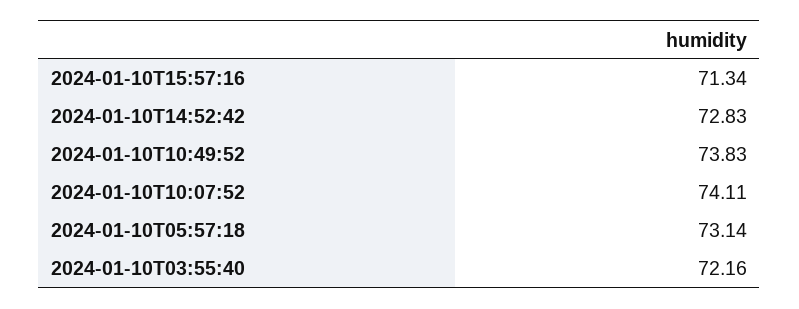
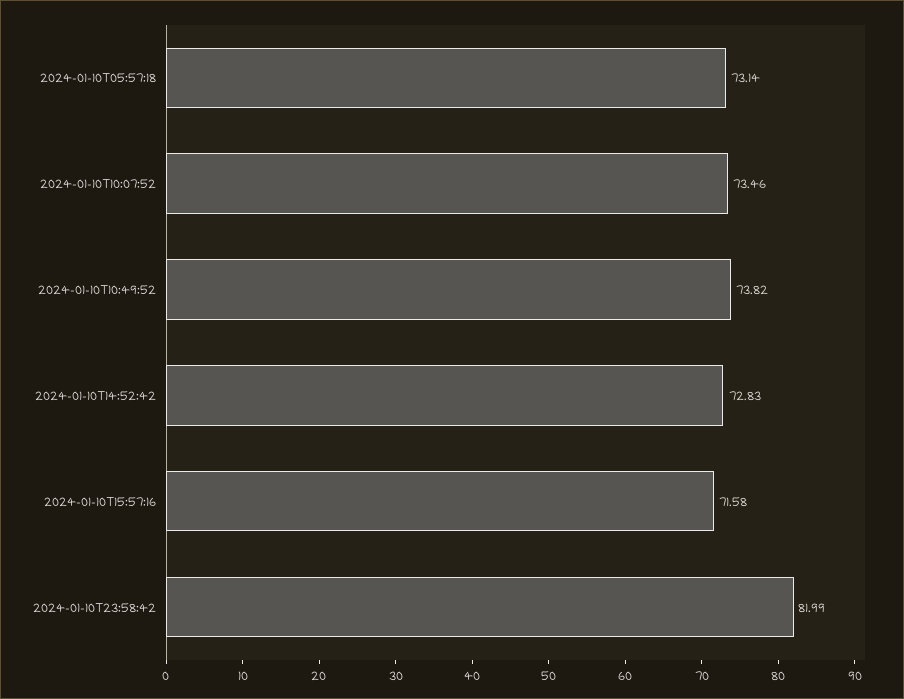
2024-01-10T15:57:16: 71.34 -> 71.58
2024-01-10T10:49:52: 73.83 -> 73.82
2024-01-10T10:07:52: 74.11 -> 73.46
2024-01-10T03:55:40: 72.16 -> none
2024-01-10T23:58:42: none -> 81.99

